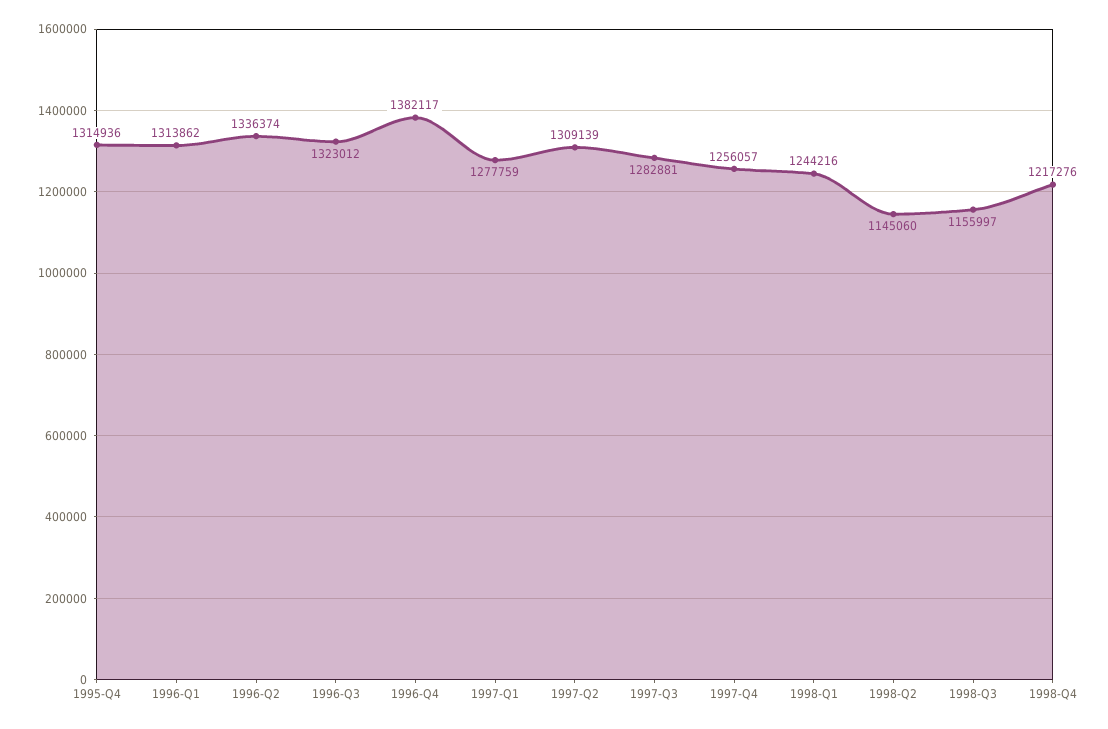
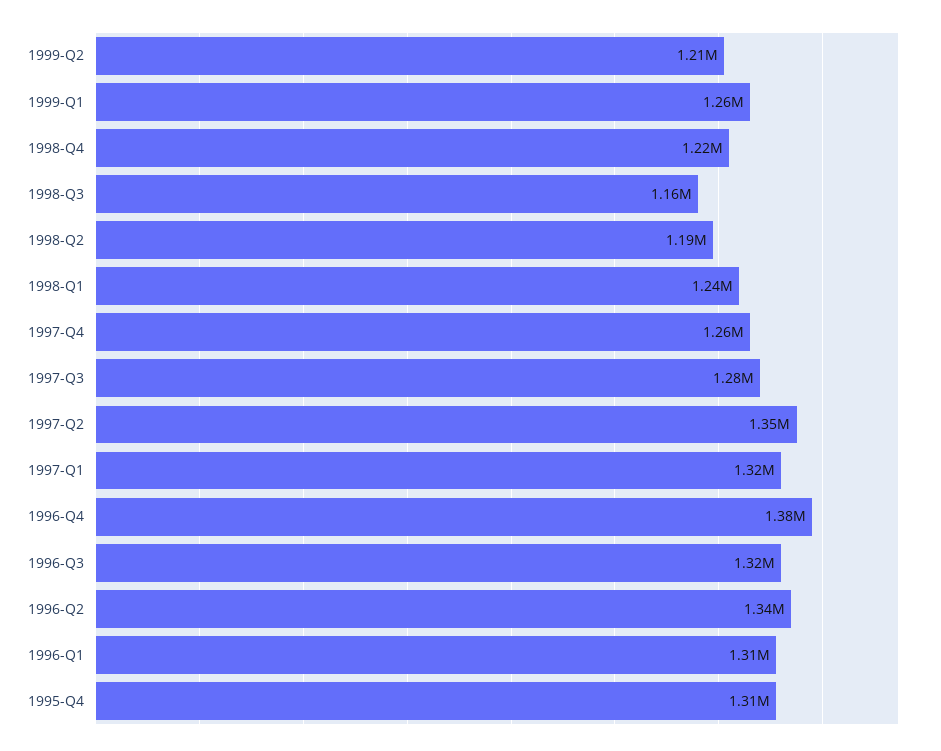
1997-Q1: 1277759 -> 1320000
1997-Q2: 1309139 -> 1350000
1998-Q2: 1145060 -> 1190000
1999-Q2: none -> 1210000
1999-Q1: none -> 1260000

